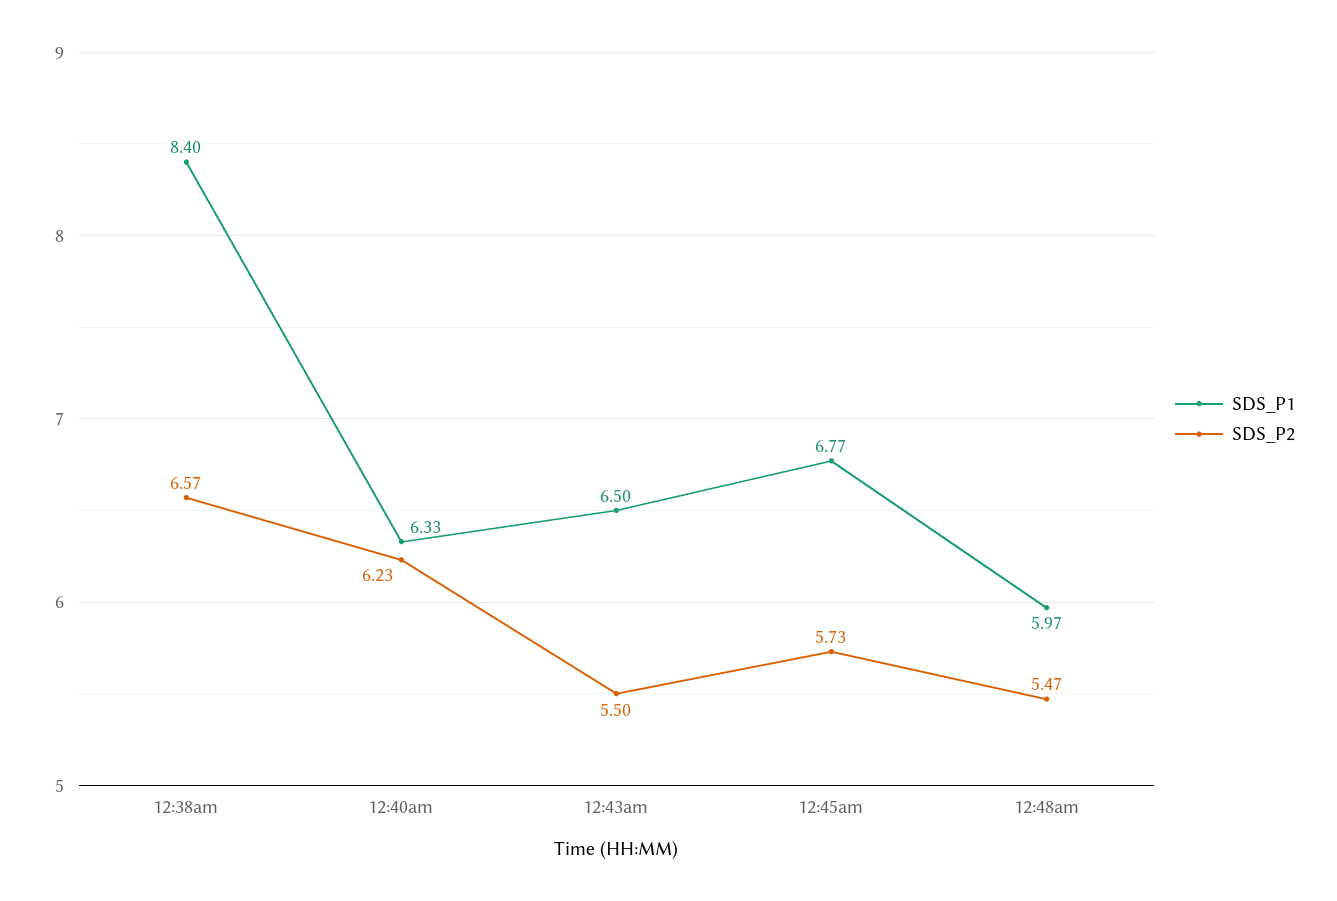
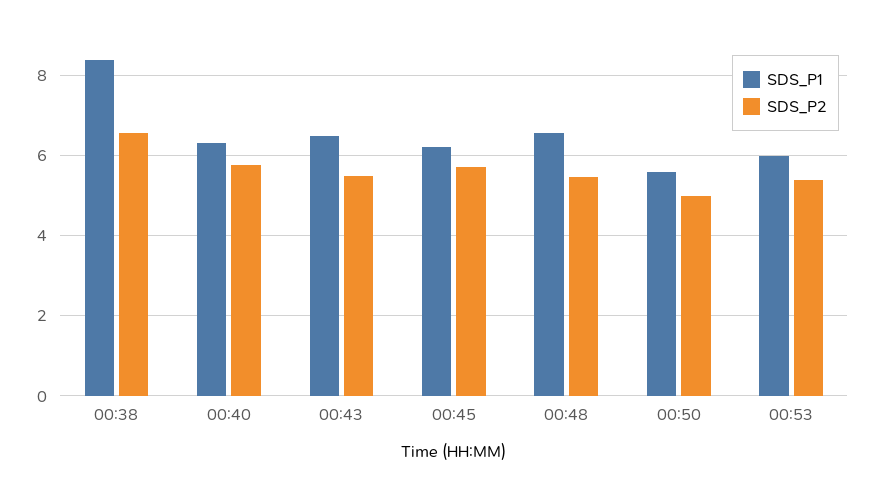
SDS_P2, 12:40am: 6.23 -> 5.8
SDS_P1, 12:45am: 6.77 -> 6.2
SDS_P1, 12:48am: 5.97 -> 6.6
SDS_P1, 00:50: none -> 5.6
SDS_P2, 00:50: none -> 5
SDS_P1, 00:53: none -> 6
SDS_P2, 00:53: none -> 5.4

